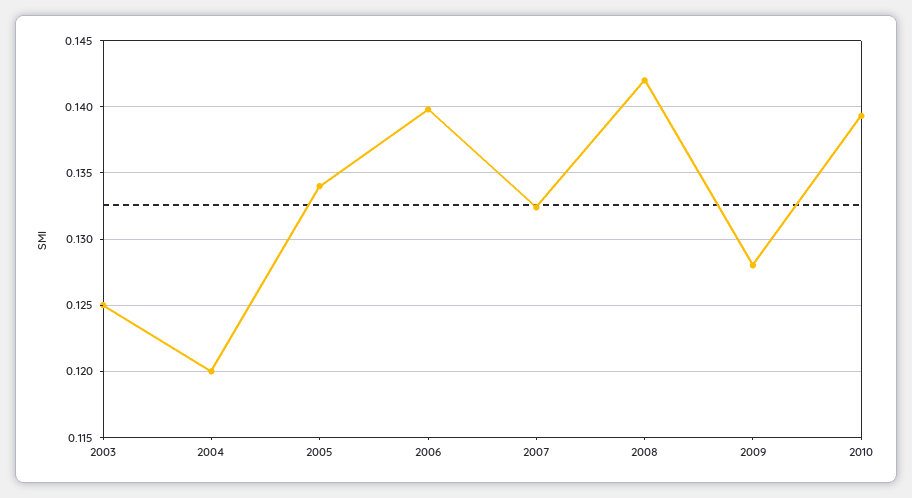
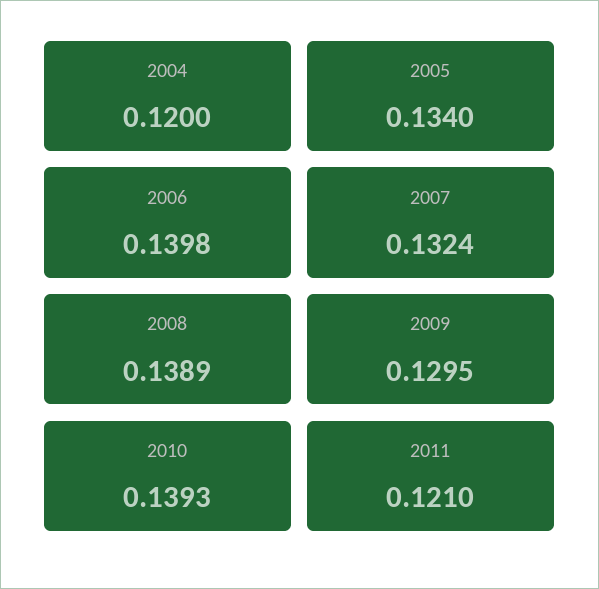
2003: 0.125 -> none
2008: 0.142 -> 0.1389
2009: 0.128 -> 0.1295
2011: none -> 0.121

